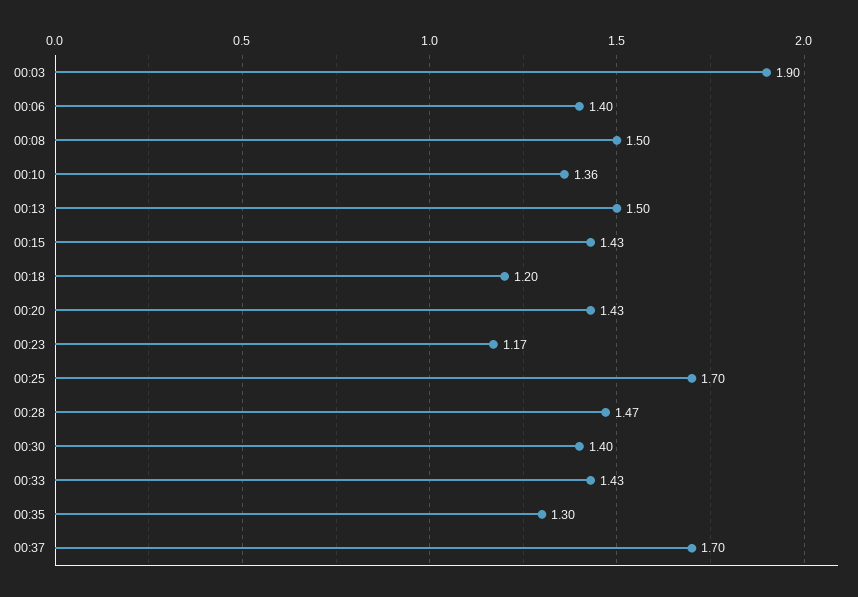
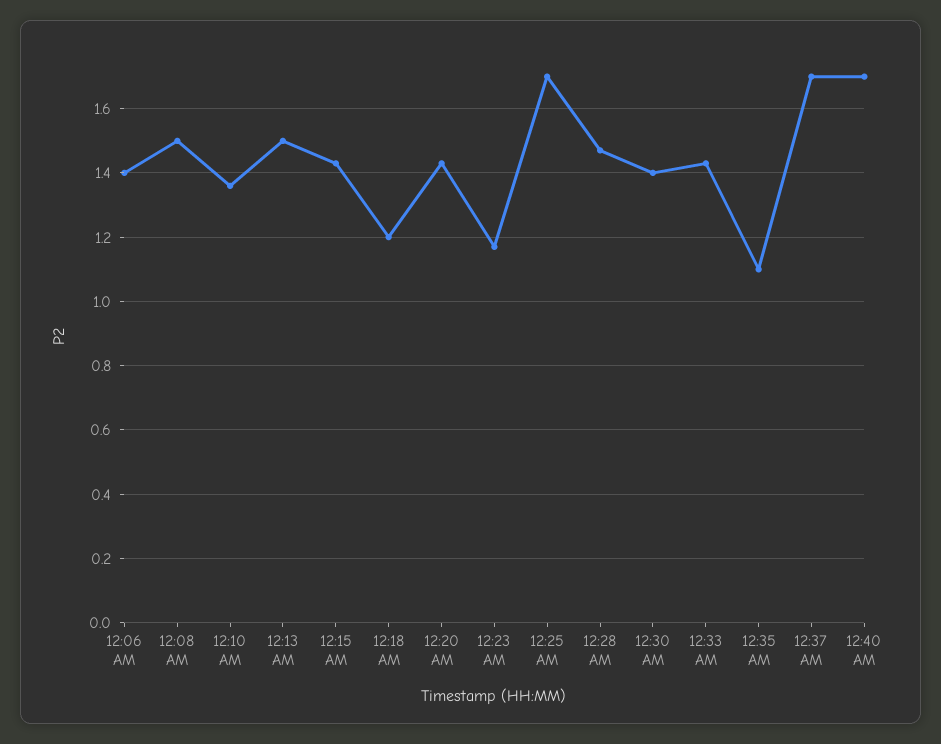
00:03: 1.9 -> none
00:35: 1.3 -> 1.1
12:40 AM: none -> 1.7

